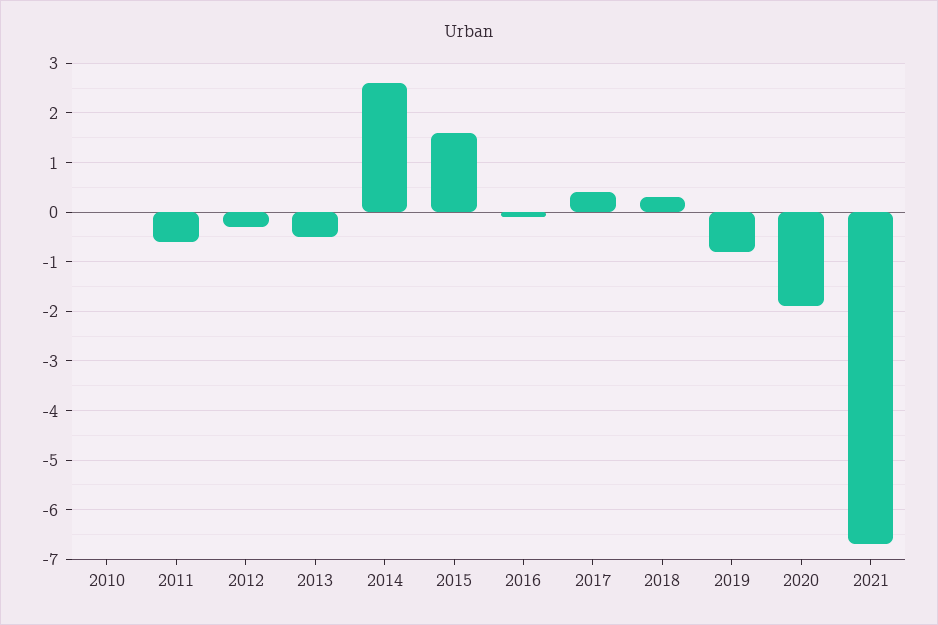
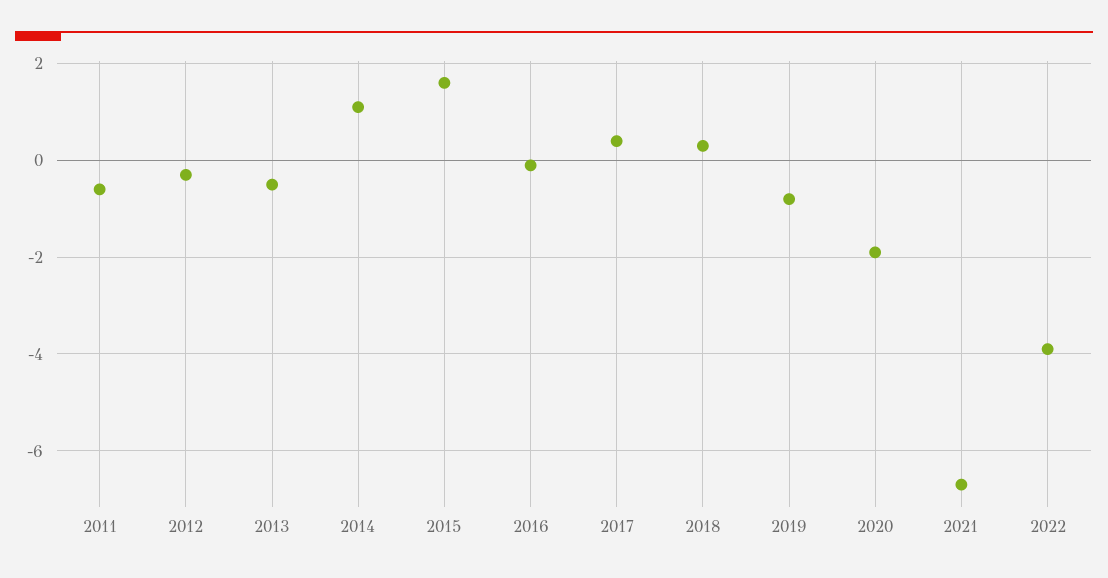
2010: 0 -> none
2014: 2.5 -> 1
2022: none -> -4

